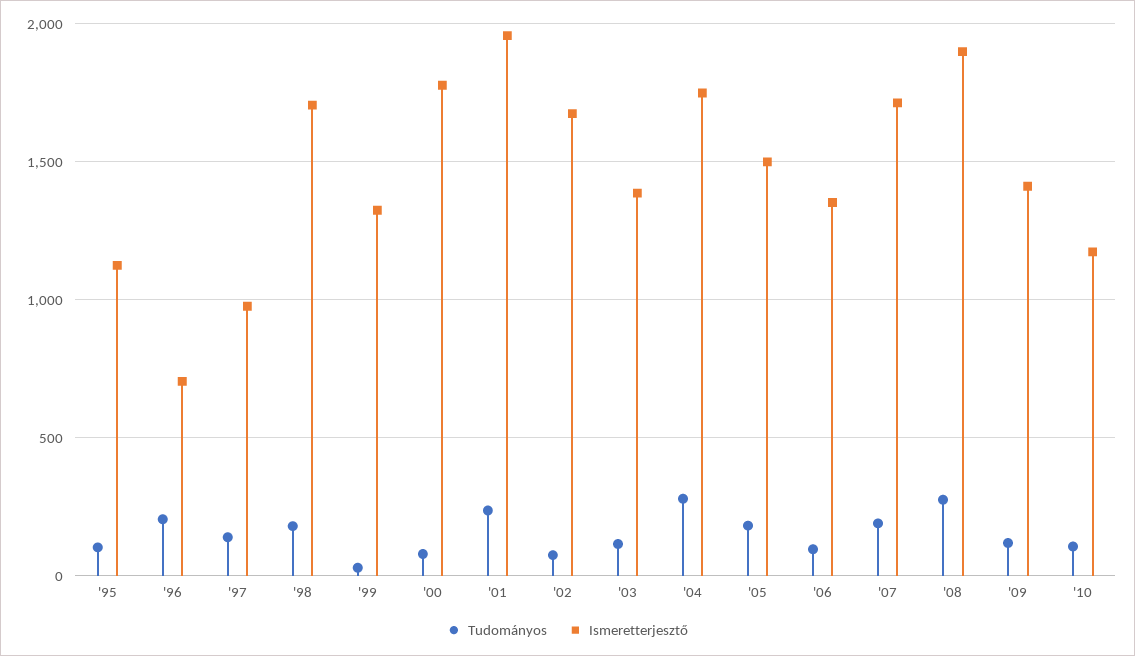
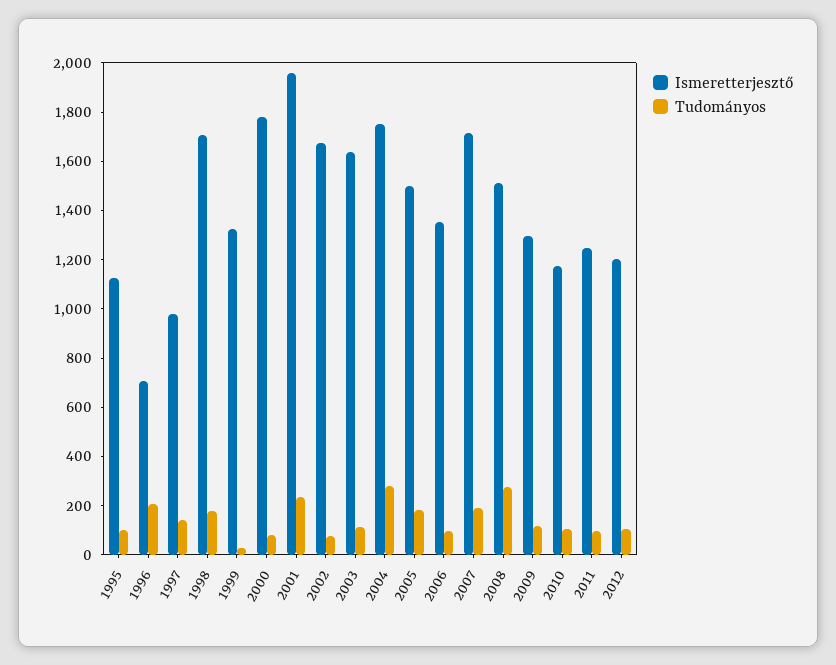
Ismeretterjesztő, '03: 1400 -> 1650
Ismeretterjesztő, '08: 1900 -> 1500
Ismeretterjesztő, '09: 1400 -> 1300
Ismeretterjesztő, 2011: none -> 1250
Tudományos, 2011: none -> 100
Ismeretterjesztő, 2012: none -> 1200
Tudományos, 2012: none -> 100

